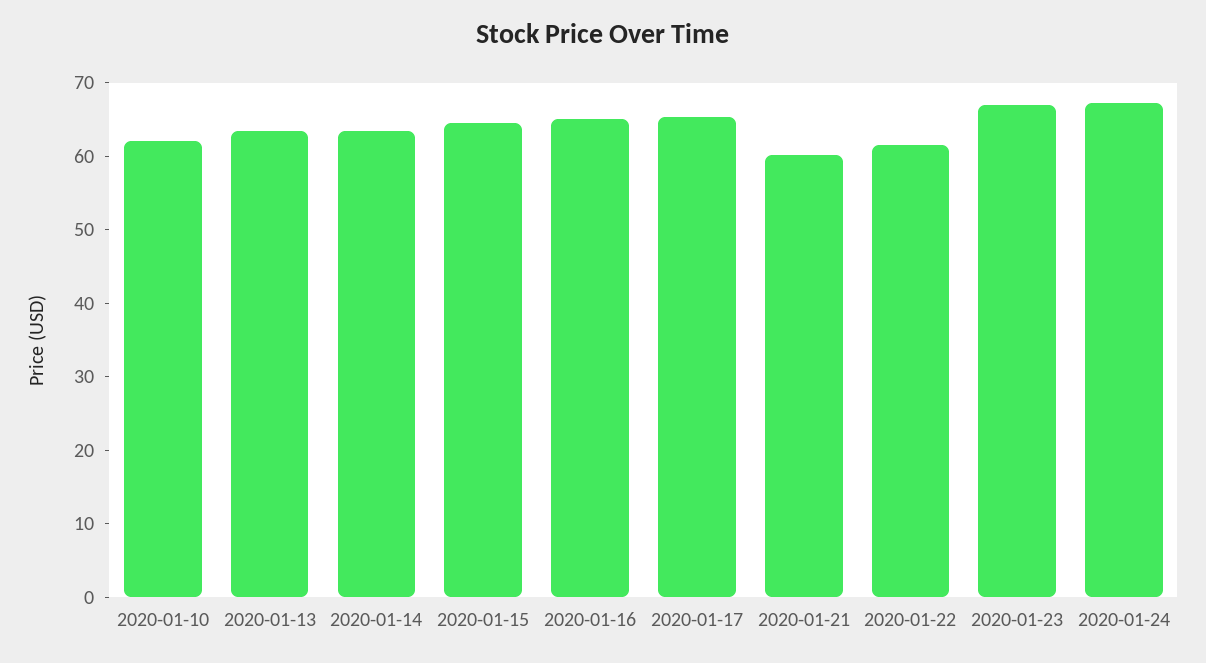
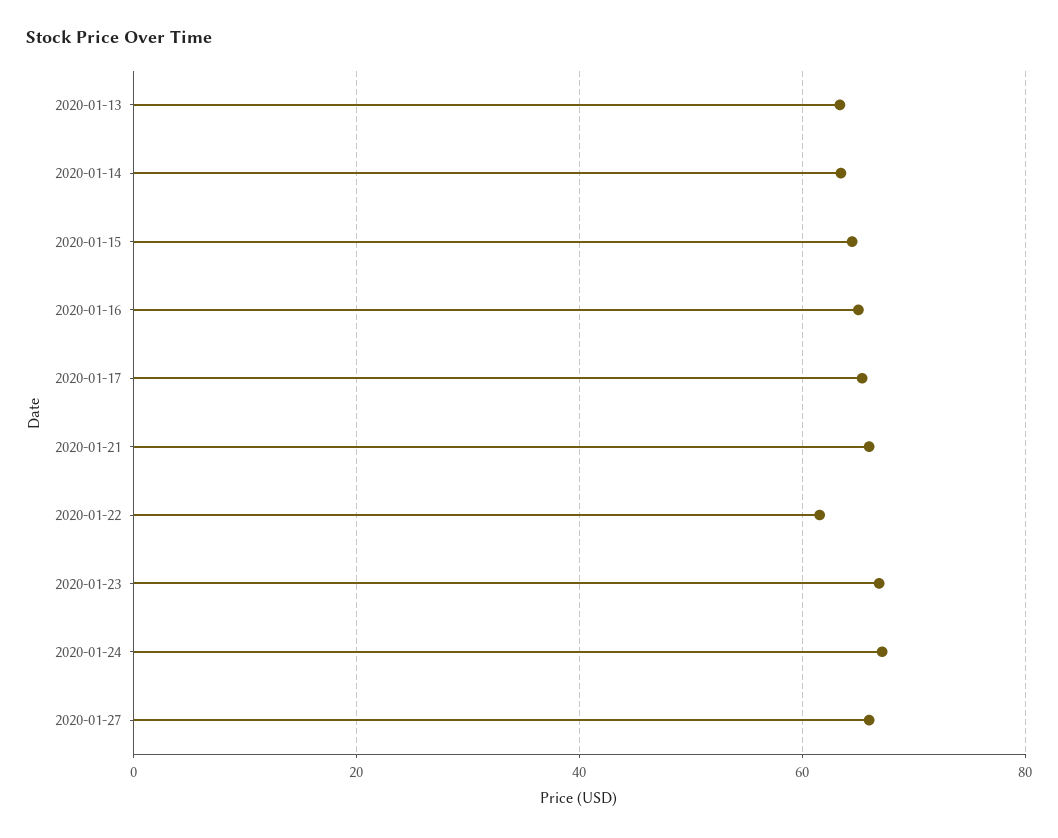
2020-01-10: 62 -> none
2020-01-21: 60 -> 66
2020-01-27: none -> 66

